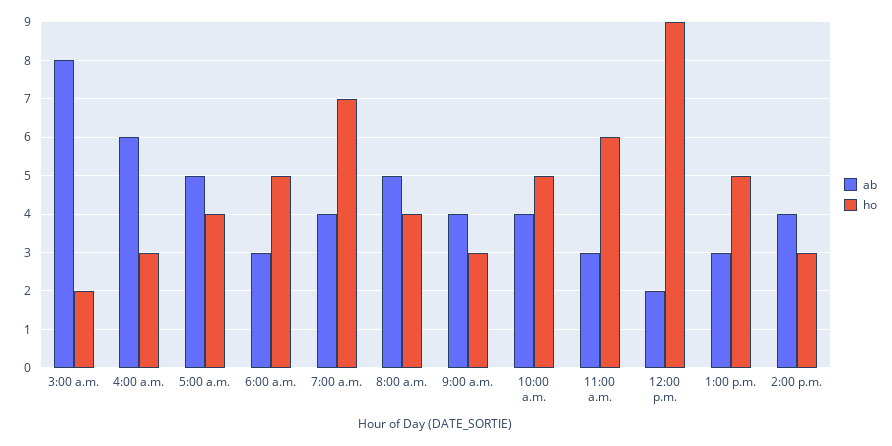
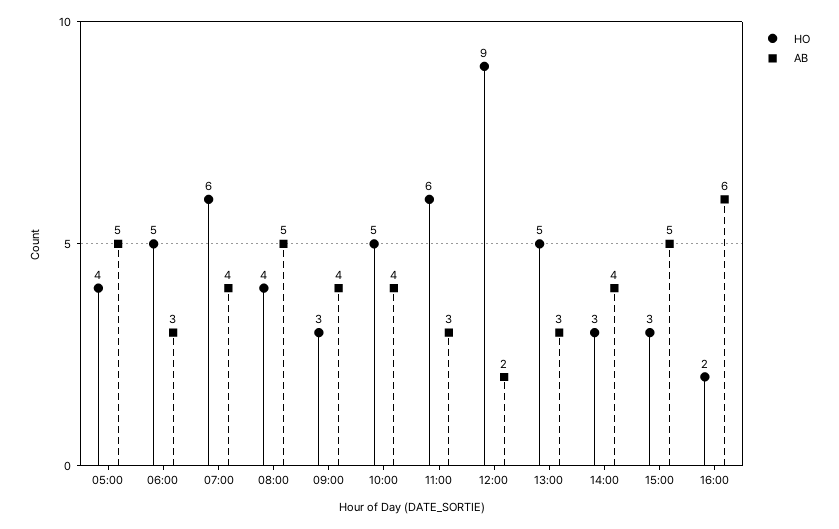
ab, 3:00 a.m.: 8 -> none
ho, 3:00 a.m.: 2 -> none
ab, 4:00 a.m.: 6 -> none
ho, 4:00 a.m.: 3 -> none
ho, 7:00 a.m.: 7 -> 6
ho, 15:00: none -> 3
ab, 15:00: none -> 5
ho, 16:00: none -> 2
ab, 16:00: none -> 6

